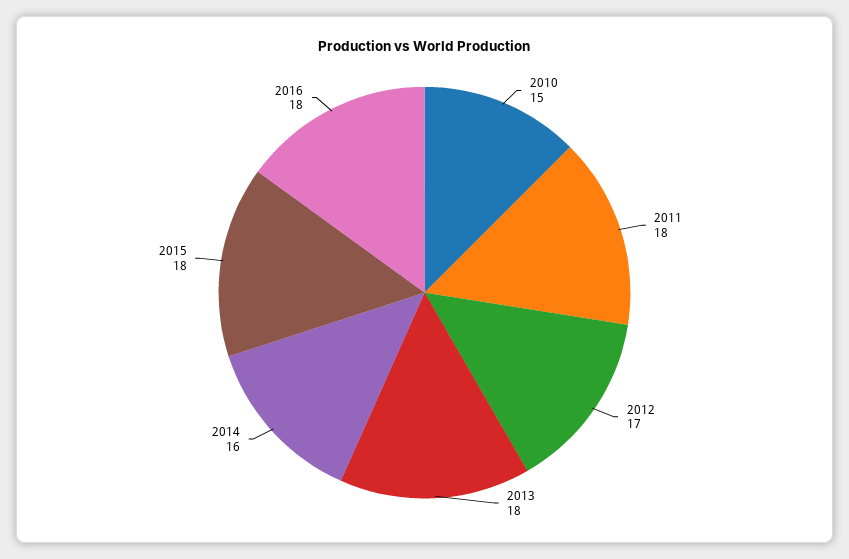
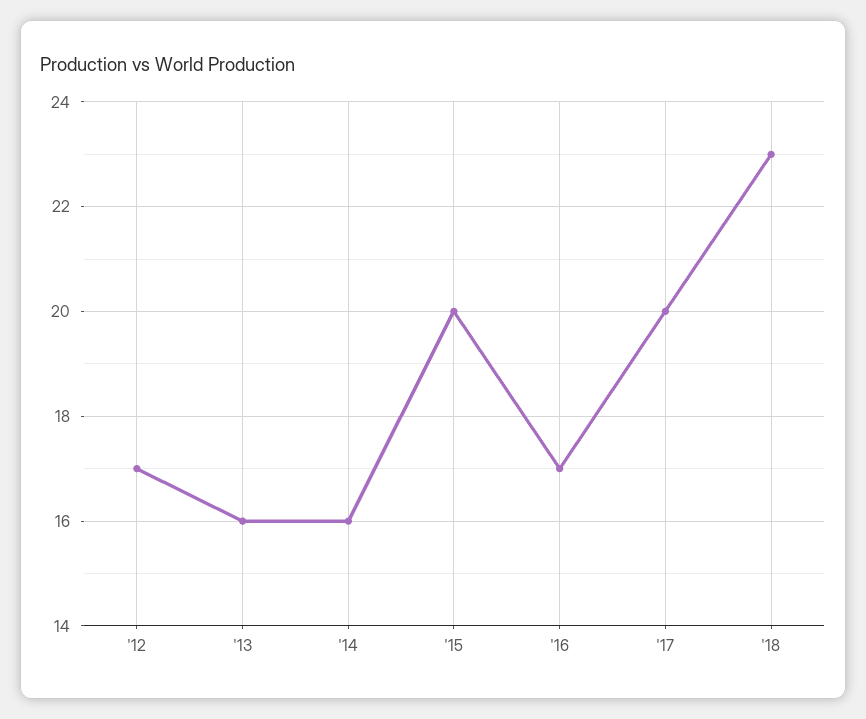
2010: 15 -> none
2011: 18 -> none
2013: 18 -> 16
2015: 18 -> 20
2016: 18 -> 17
'17: none -> 20
'18: none -> 23

